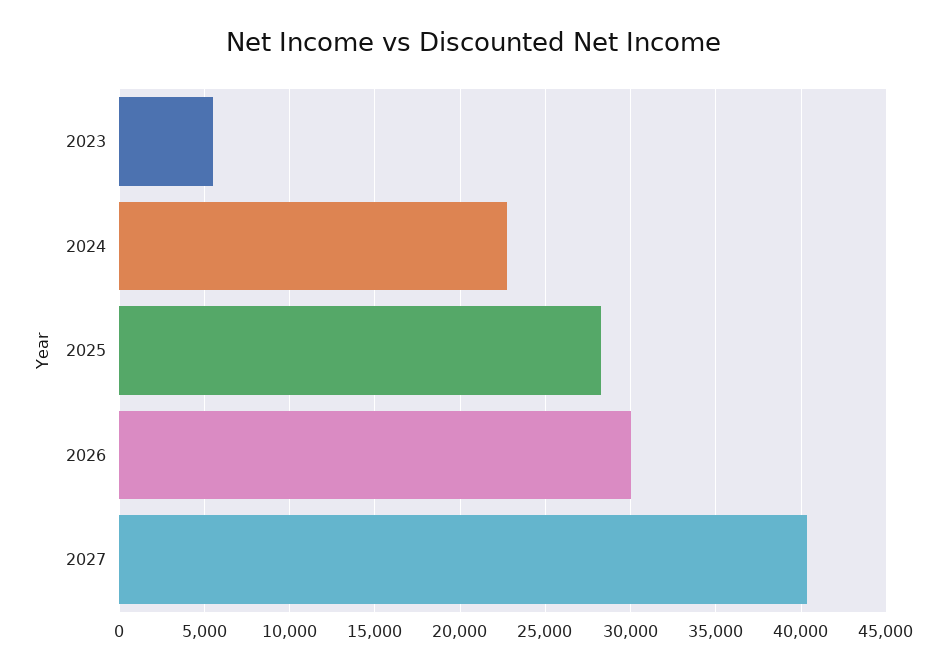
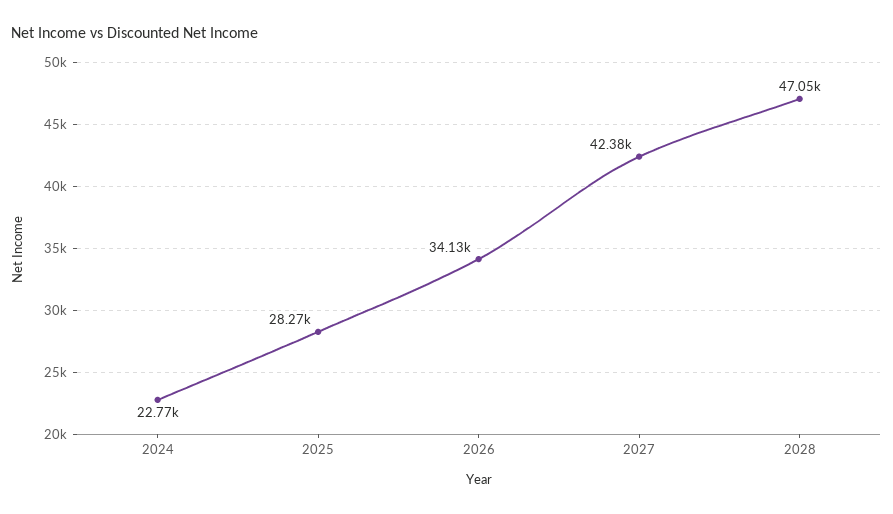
2023: 5500 -> none
2026: 30000 -> 34130
2027: 40500 -> 42380
2028: none -> 47050

